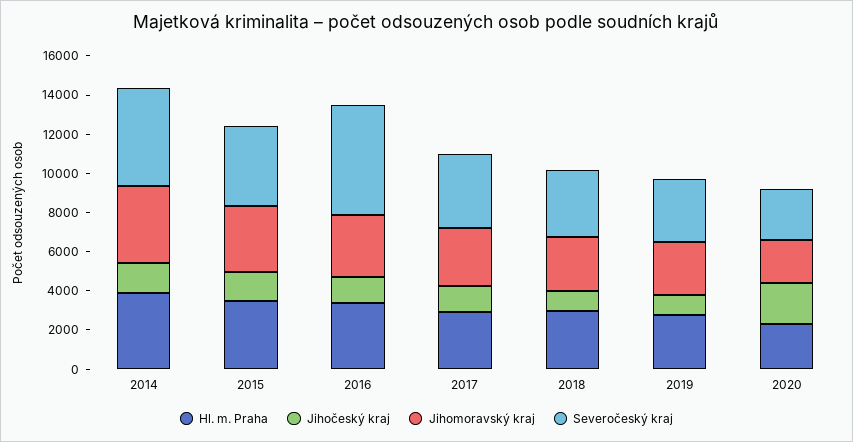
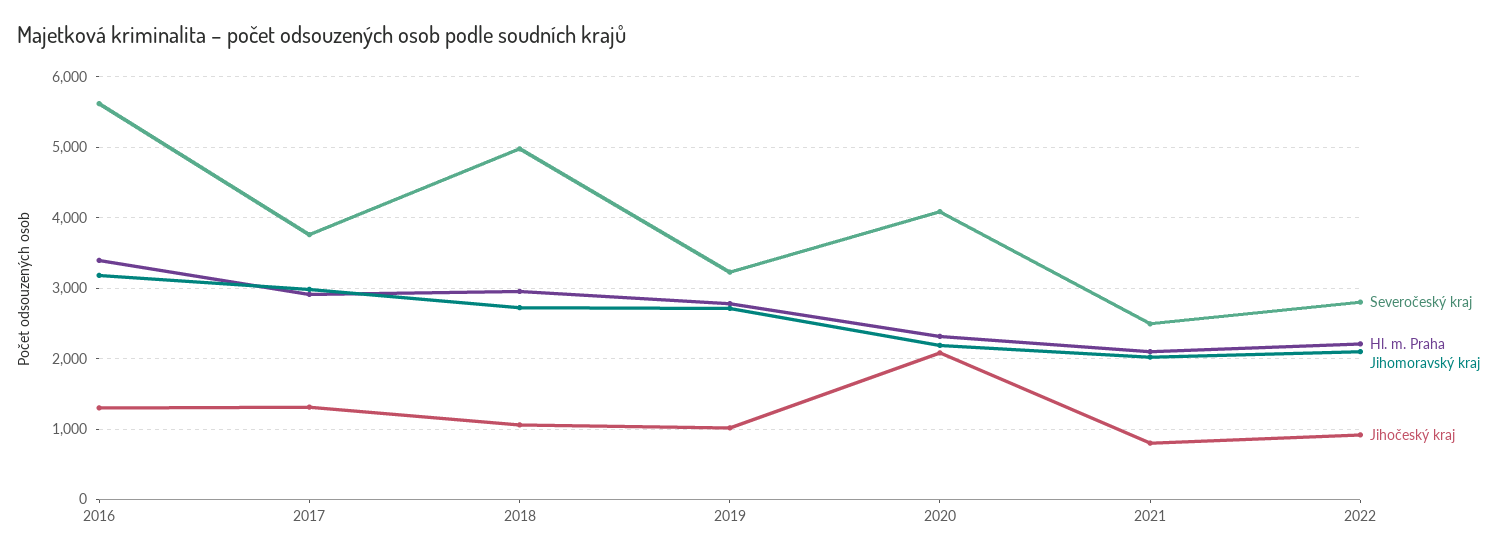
Hl. m. Praha, 2014: 4000 -> none
Jihočeský kraj, 2014: 1500 -> none
Jihomoravský kraj, 2014: 4000 -> none
Severočeský kraj, 2014: 5000 -> none
Hl. m. Praha, 2015: 3500 -> none
Jihočeský kraj, 2015: 1500 -> none
Jihomoravský kraj, 2015: 3500 -> none
Severočeský kraj, 2015: 4000 -> none
Severočeský kraj, 2018: 3500 -> 5000
Severočeský kraj, 2020: 2500 -> 4100
Severočeský kraj, 2021: none -> 2500
Hl. m. Praha, 2021: none -> 2100
Jihomoravský kraj, 2021: none -> 2000
Jihočeský kraj, 2021: none -> 800
Severočeský kraj, 2022: none -> 2800
Hl. m. Praha, 2022: none -> 2200
Jihomoravský kraj, 2022: none -> 2100
Jihočeský kraj, 2022: none -> 900

